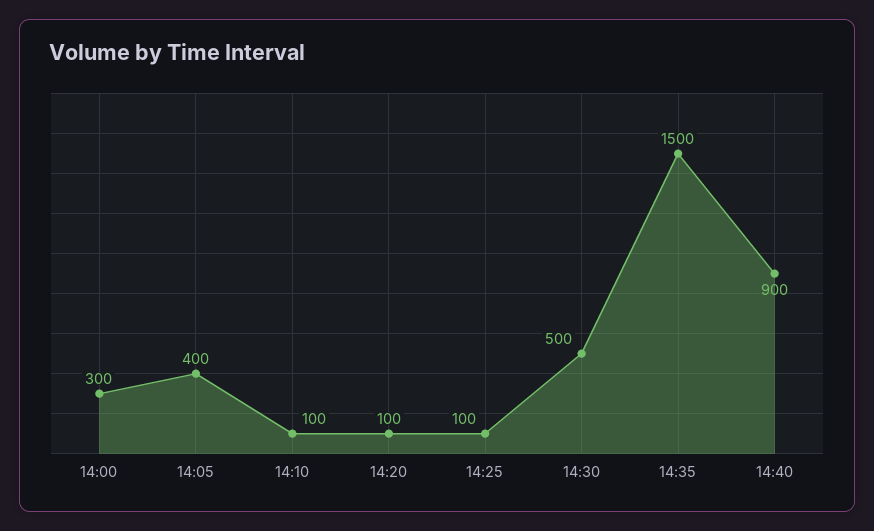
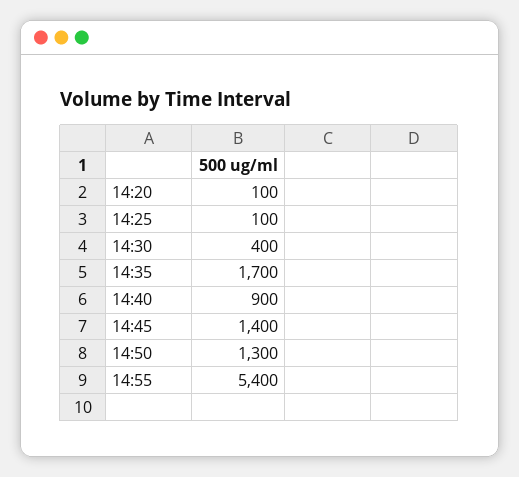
14:00: 300 -> none
14:05: 400 -> none
14:10: 100 -> none
14:30: 500 -> 400
14:35: 1500 -> 1700
14:45: none -> 1400
14:50: none -> 1300
14:55: none -> 5400

